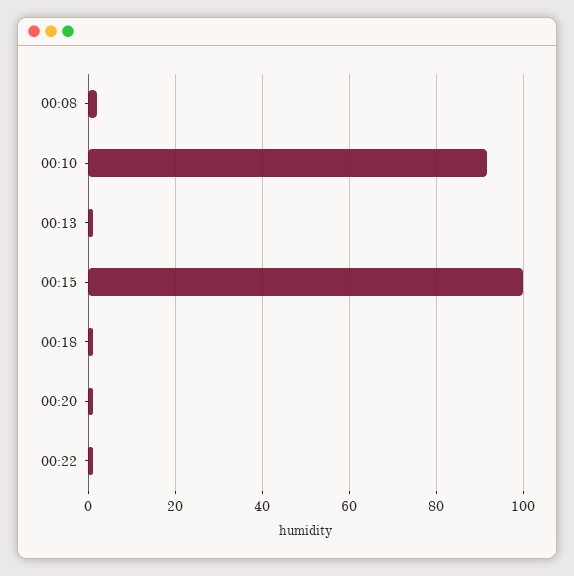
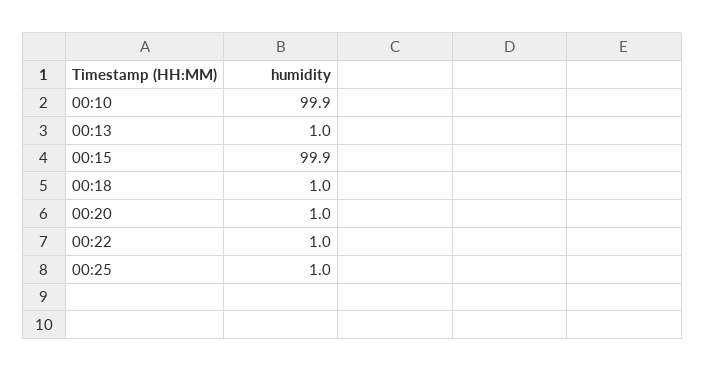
00:08: 2 -> none
00:10: 92 -> 99.9
00:25: none -> 1

